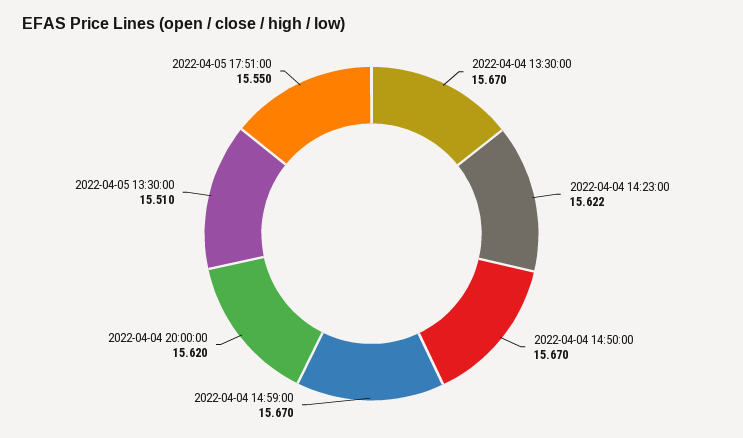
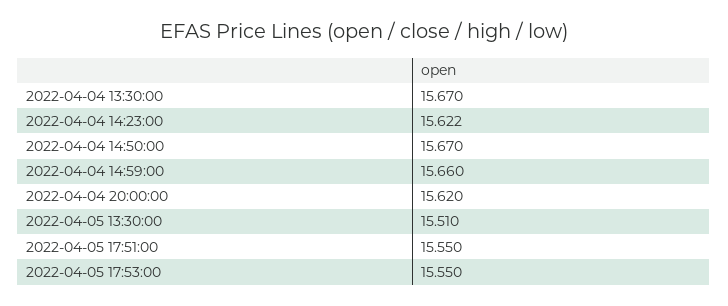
2022-04-04 14:59:00: 15.67 -> 15.66
2022-04-05 17:53:00: none -> 15.55

